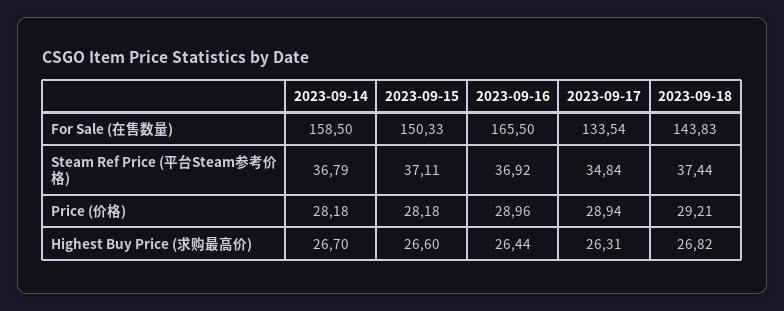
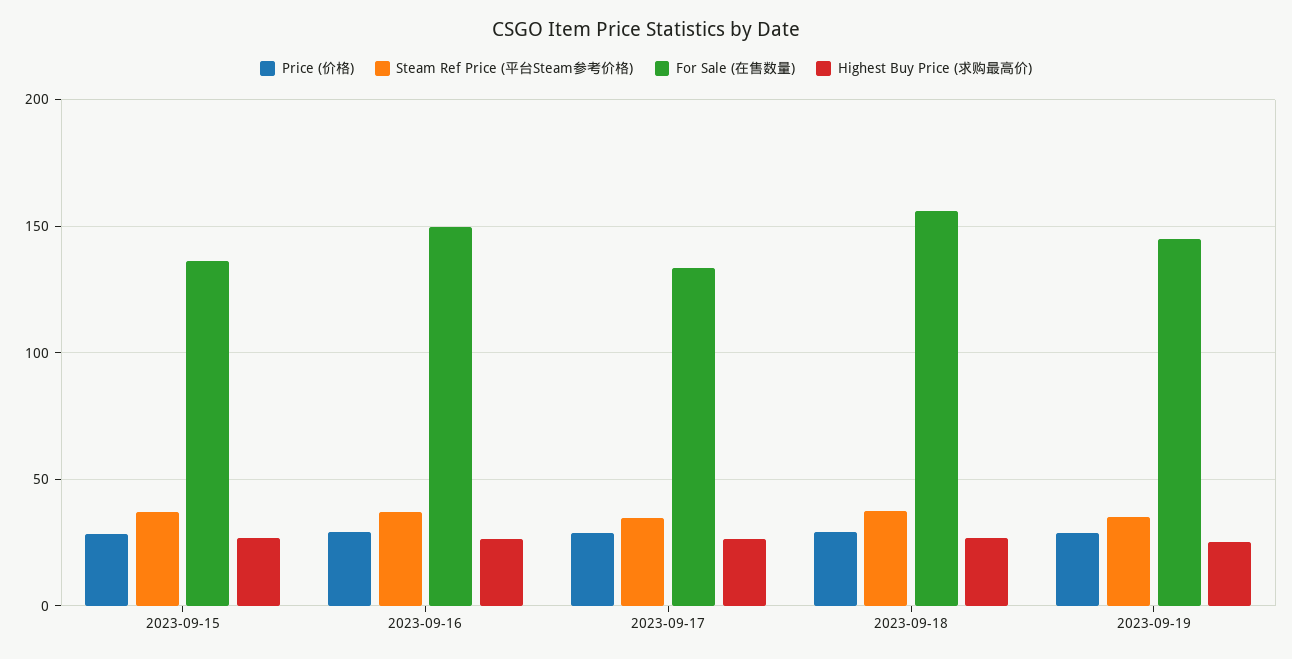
For Sale (在售数量), 2023-09-14: 158.5 -> none
For Sale (在售数量), 2023-09-15: 150.33 -> 135
For Sale (在售数量), 2023-09-16: 165.5 -> 150
For Sale (在售数量), 2023-09-18: 143.83 -> 155
Steam Ref Price (平台Steam参考价格), 2023-09-14: 36.79 -> none
Price (价格), 2023-09-14: 28.18 -> none
Highest Buy Price (求购最高价), 2023-09-14: 26.7 -> none
Price (价格), 2023-09-19: none -> 30
Steam Ref Price (平台Steam参考价格), 2023-09-19: none -> 35
For Sale (在售数量), 2023-09-19: none -> 145
Highest Buy Price (求购最高价), 2023-09-19: none -> 25

